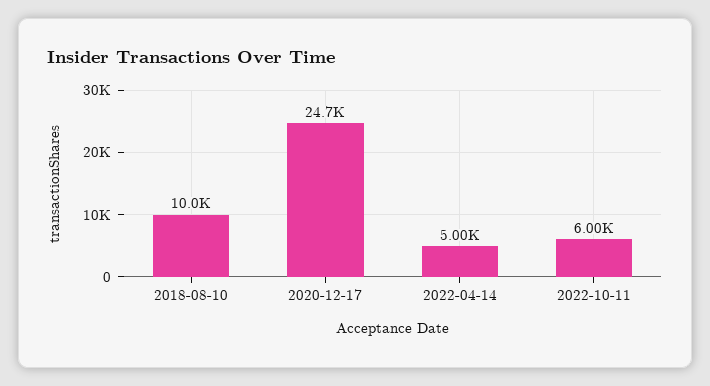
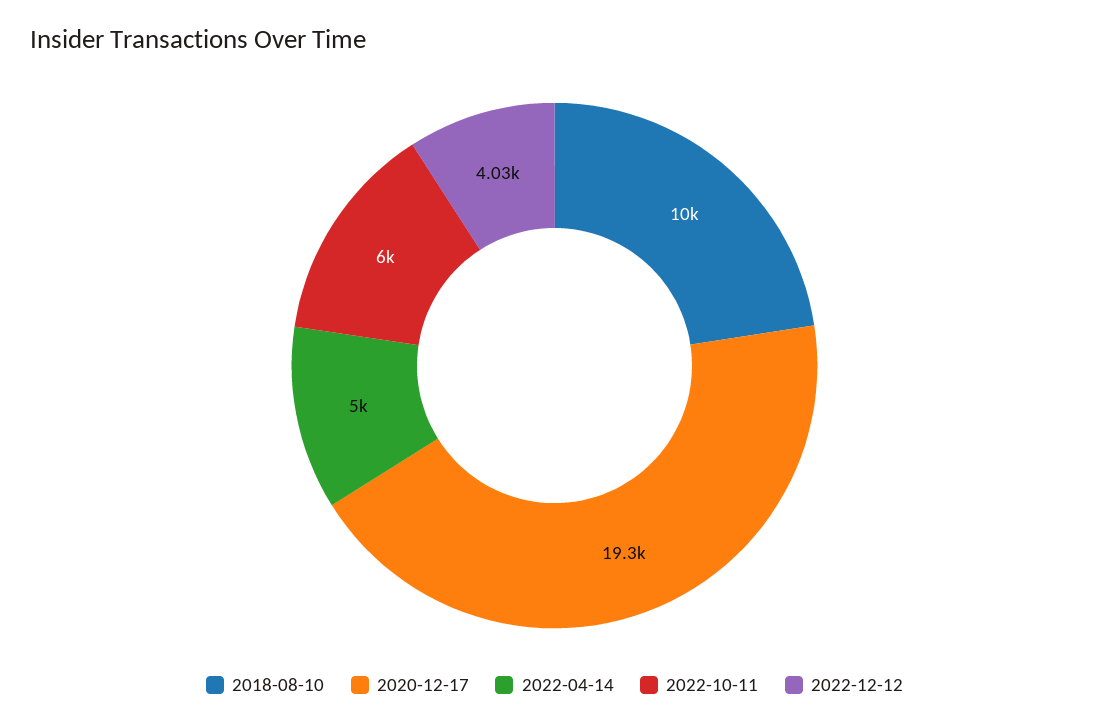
2020-12-17: 24700 -> 19300
2022-12-12: none -> 4030

